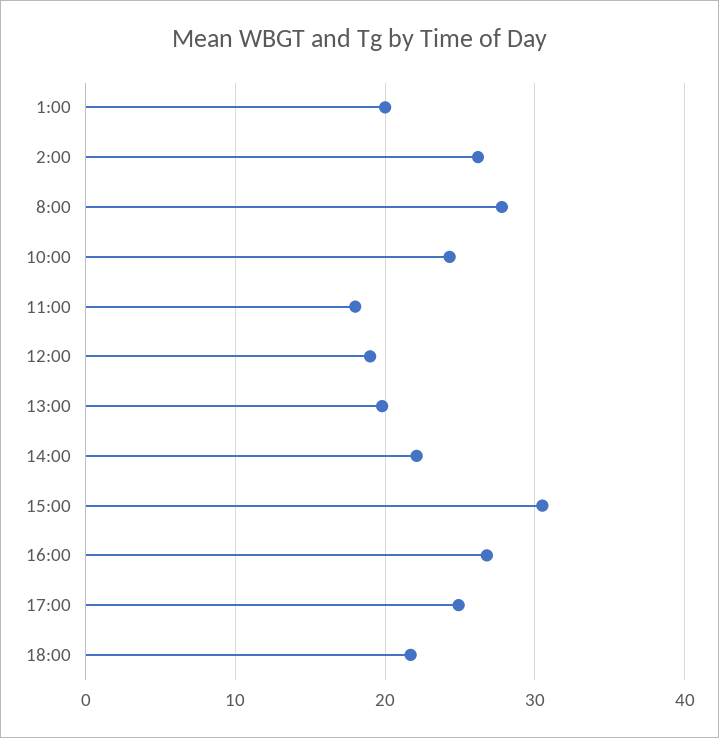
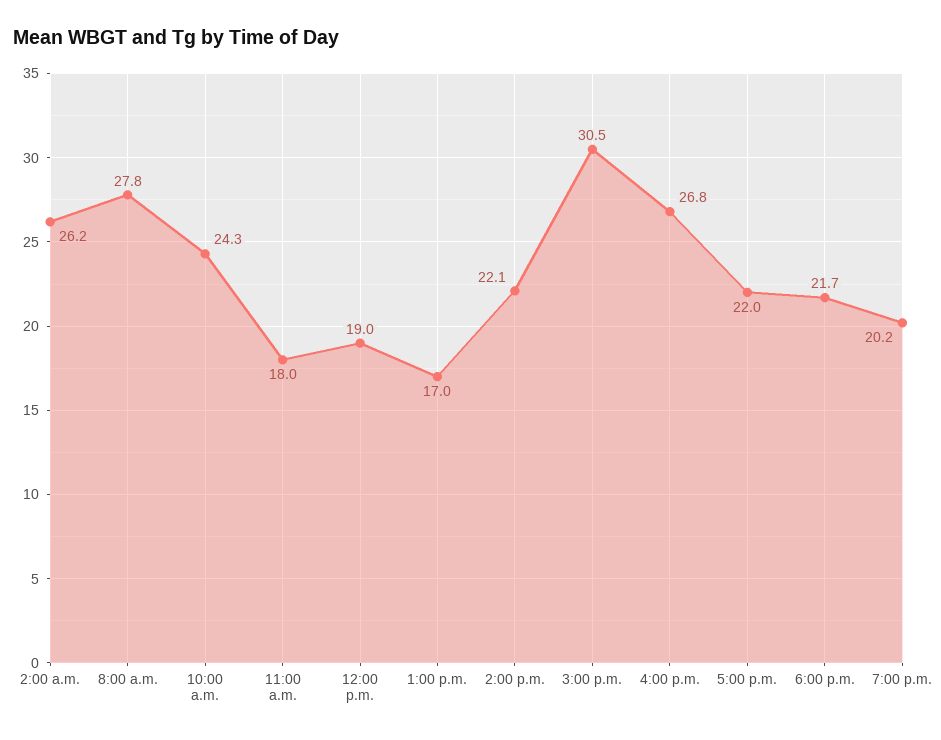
1:00: 20 -> none
13:00: 20 -> 17
17:00: 25 -> 22
7:00 p.m.: none -> 20.2

